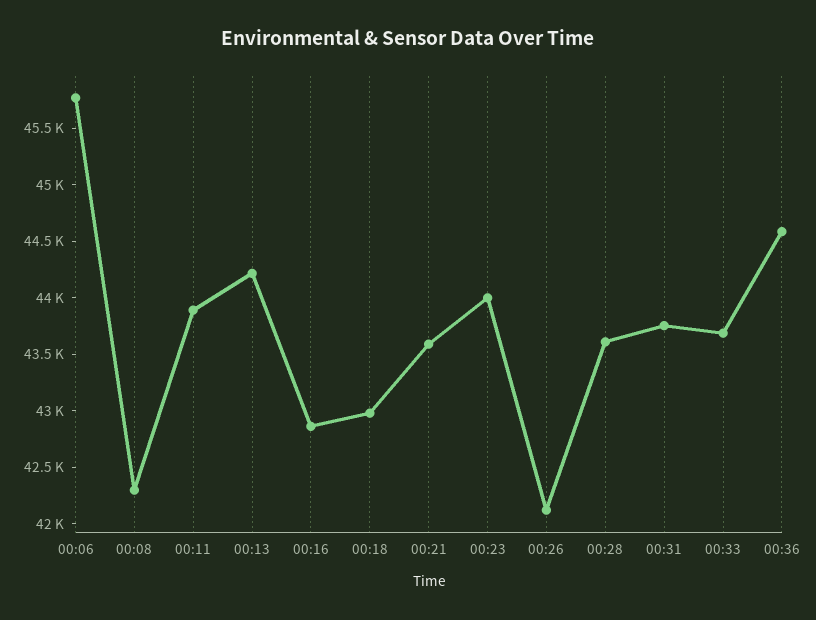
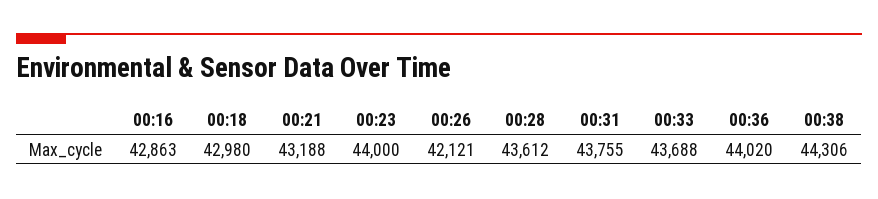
00:06: 45800 -> none
00:08: 42300 -> none
00:11: 43900 -> none
00:13: 44200 -> none
00:21: 43600 -> 43188
00:36: 44600 -> 44020
00:38: none -> 44306

